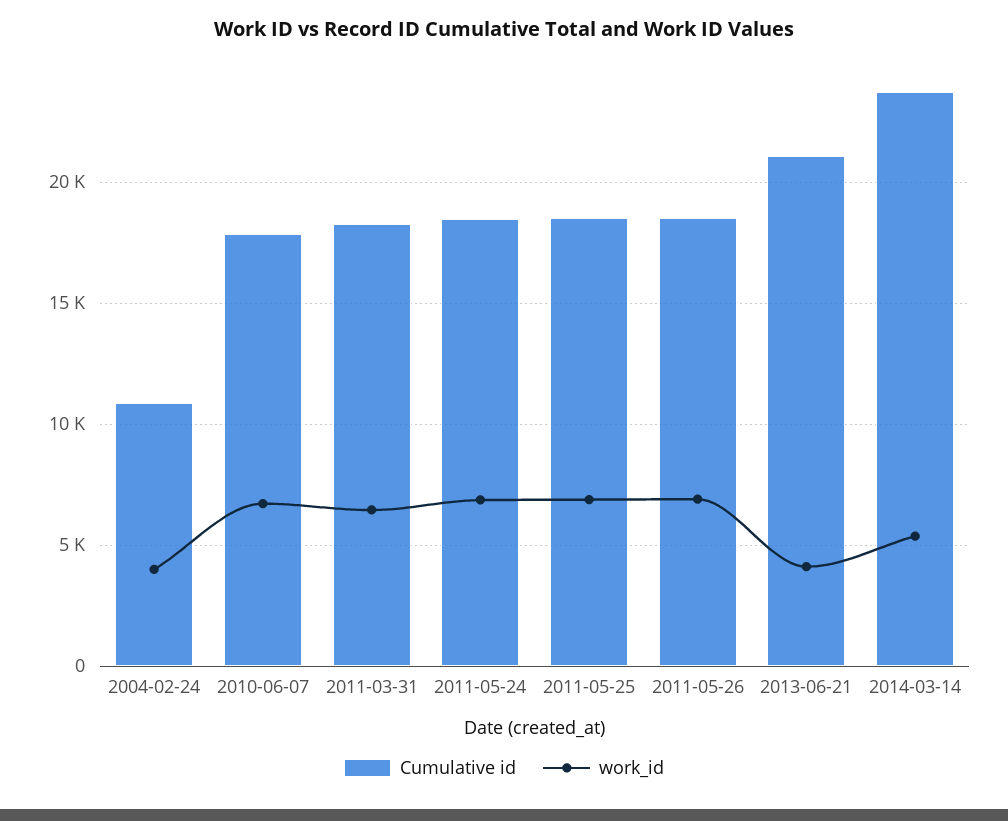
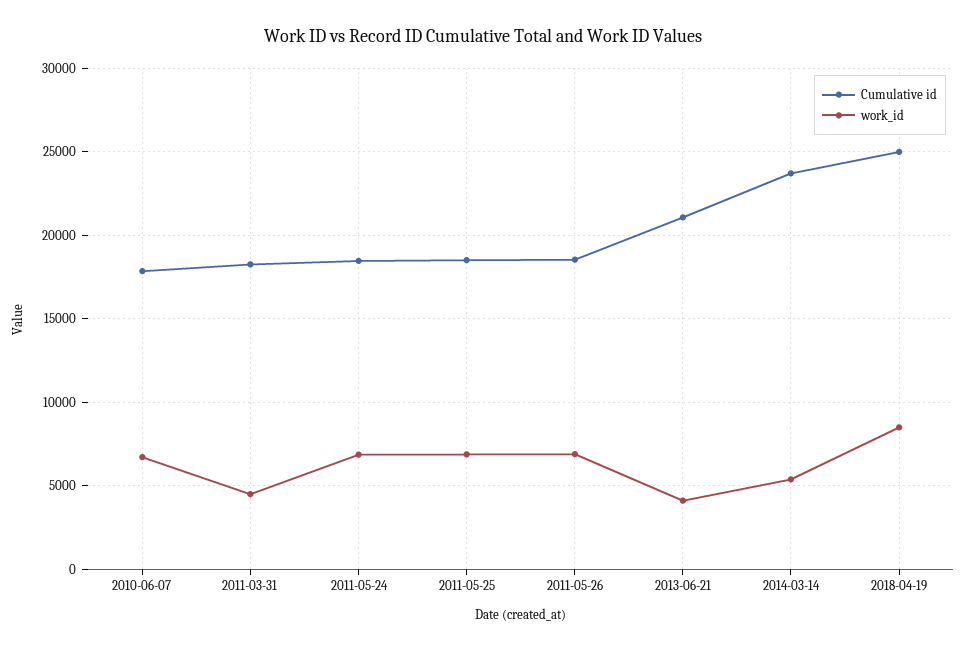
Cumulative id, 2004-02-24: 11000 -> none
work_id, 2004-02-24: 4000 -> none
work_id, 2011-03-31: 6500 -> 4500
Cumulative id, 2018-04-19: none -> 25000
work_id, 2018-04-19: none -> 8500

